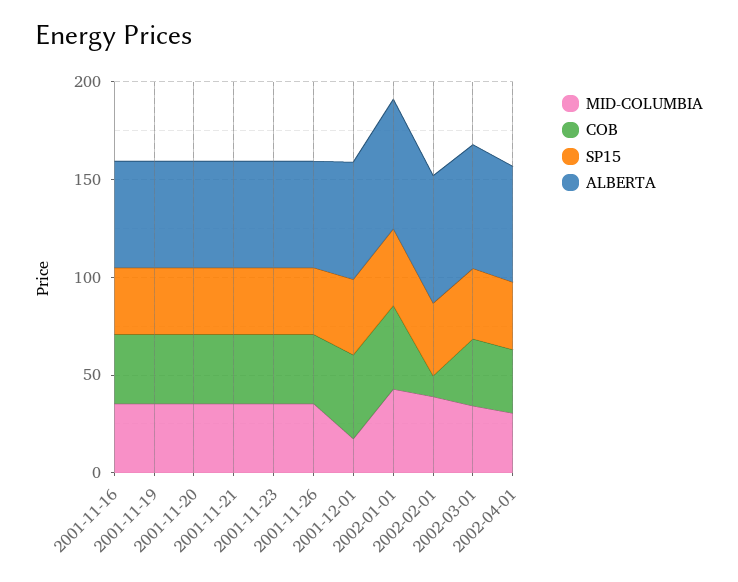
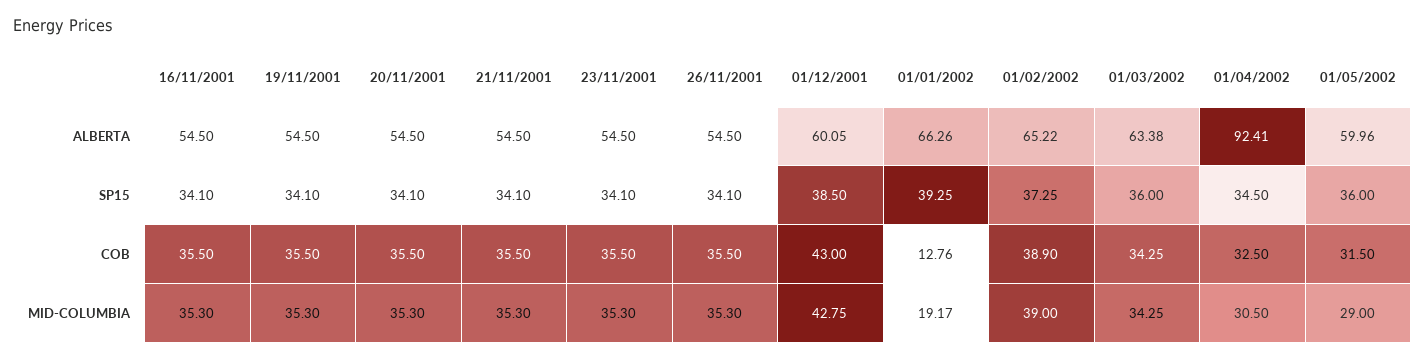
MID-COLUMBIA, 2001-12-01: 20 -> 42.75
MID-COLUMBIA, 2002-01-01: 40 -> 19.17
COB, 2002-01-01: 40 -> 12.76
COB, 2002-02-01: 10 -> 38.9
ALBERTA, 2002-04-01: 60 -> 92.41
ALBERTA, 01/05/2002: none -> 59.96
SP15, 01/05/2002: none -> 36
COB, 01/05/2002: none -> 31.5
MID-COLUMBIA, 01/05/2002: none -> 29

